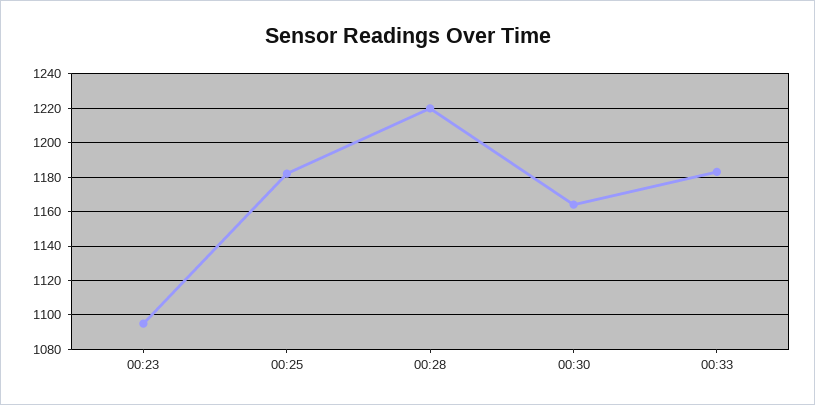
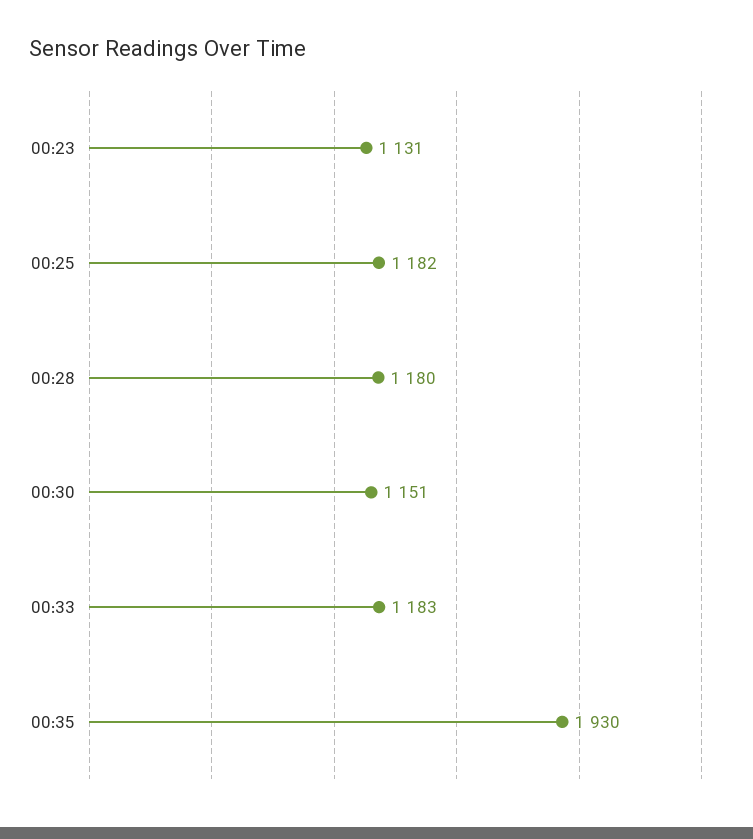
00:23: 1095 -> 1131
00:28: 1220 -> 1180
00:30: 1165 -> 1151
00:35: none -> 1930

